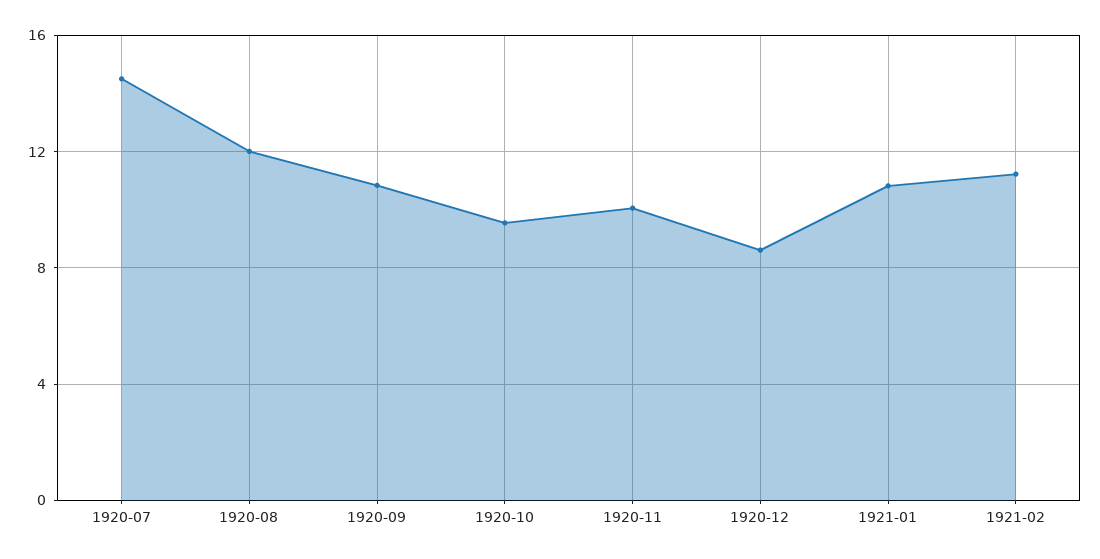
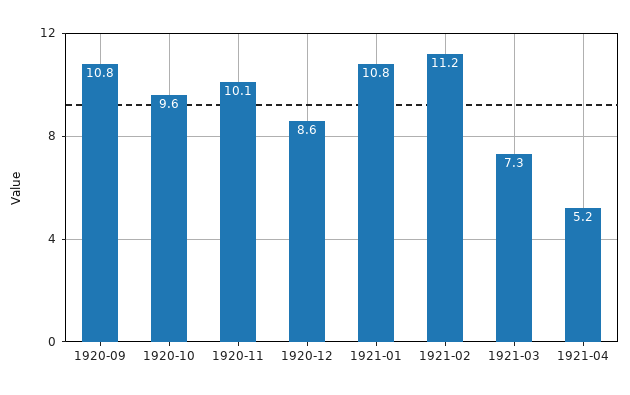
1920-07: 14.5 -> none
1920-08: 12 -> none
1921-03: none -> 7.3
1921-04: none -> 5.2

